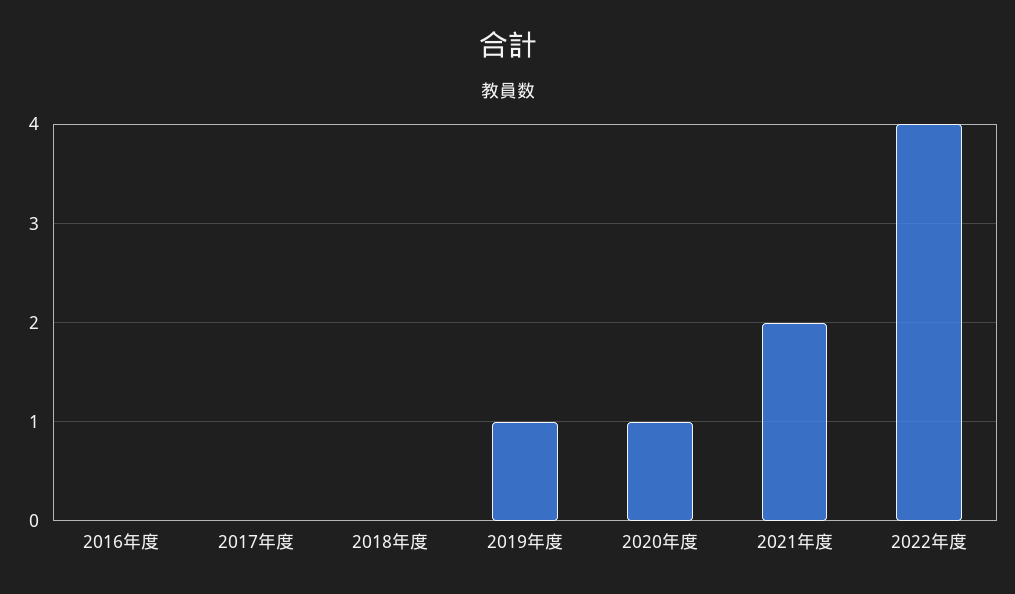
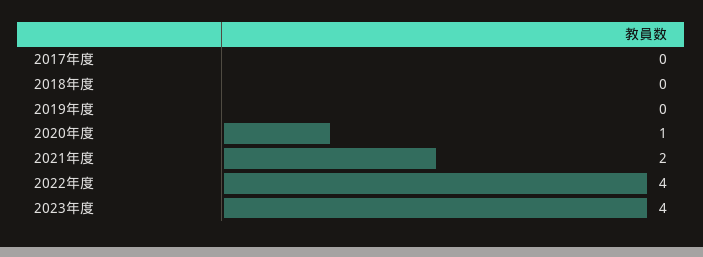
2016年度: 0 -> none
2019年度: 1 -> 0
2023年度: none -> 4

